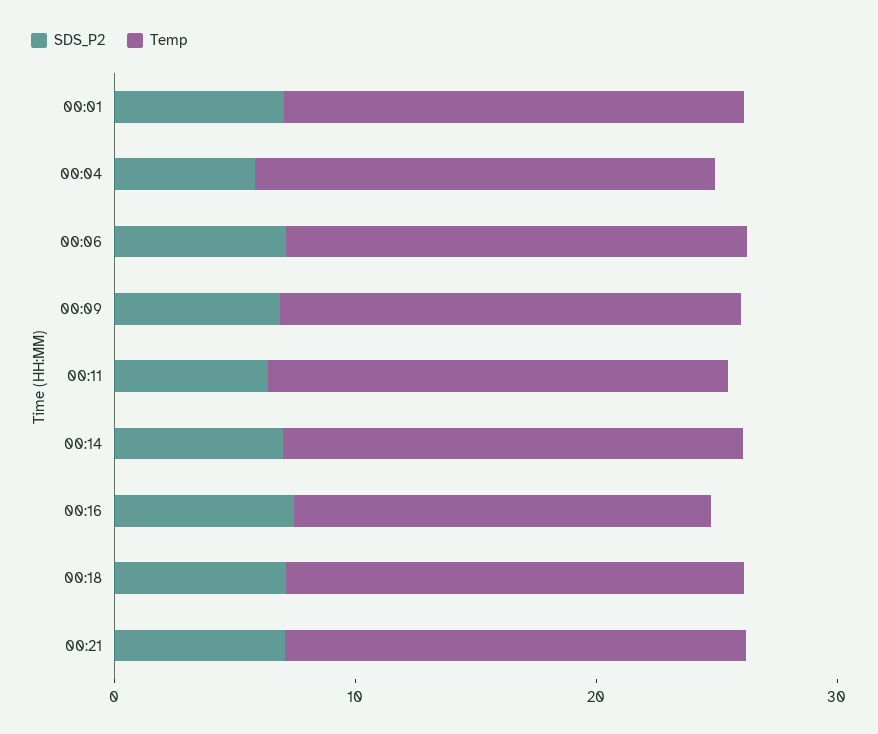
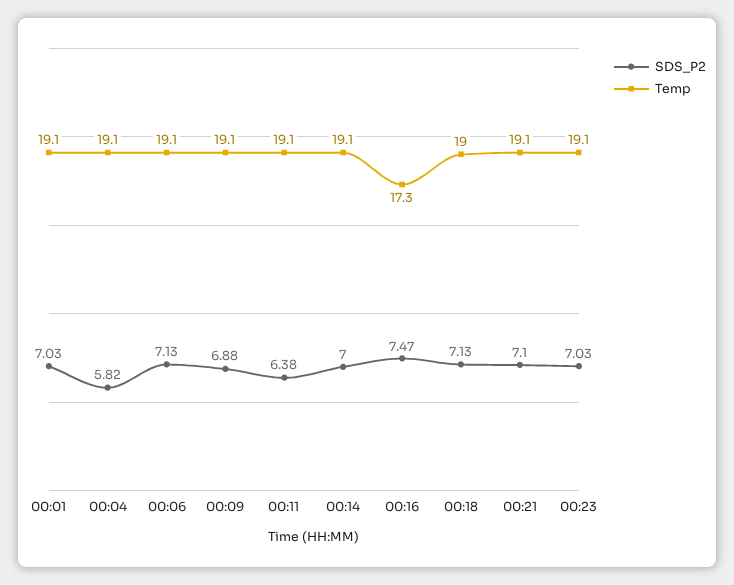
SDS_P2, 00:23: none -> 7.03
Temp, 00:23: none -> 19.1

